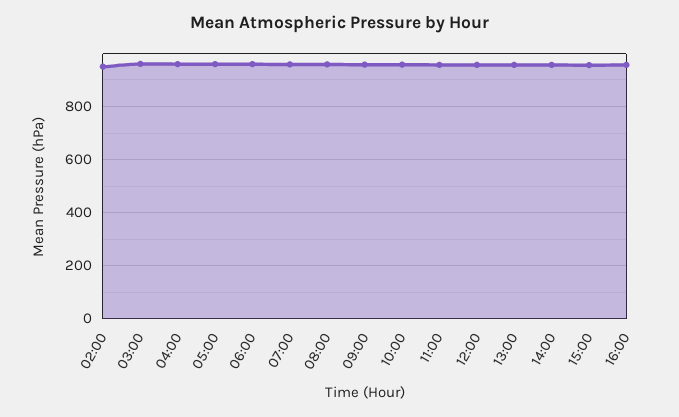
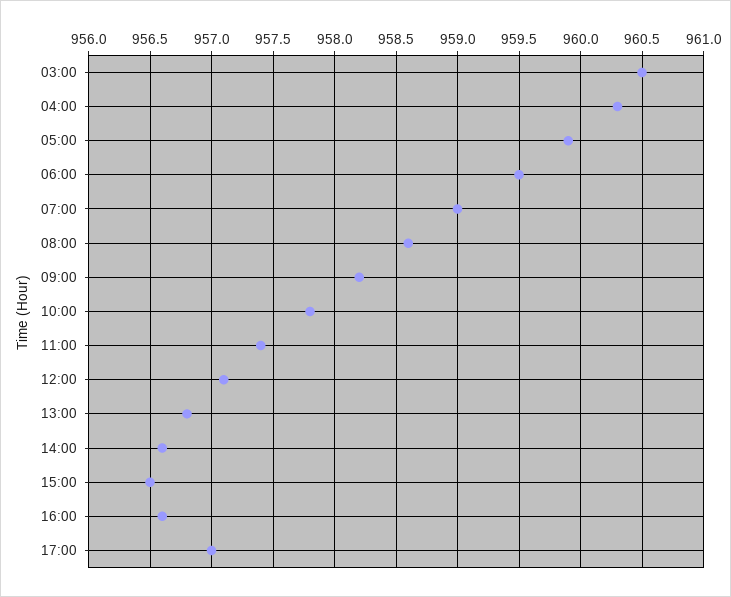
02:00: 950 -> none
17:00: none -> 957

